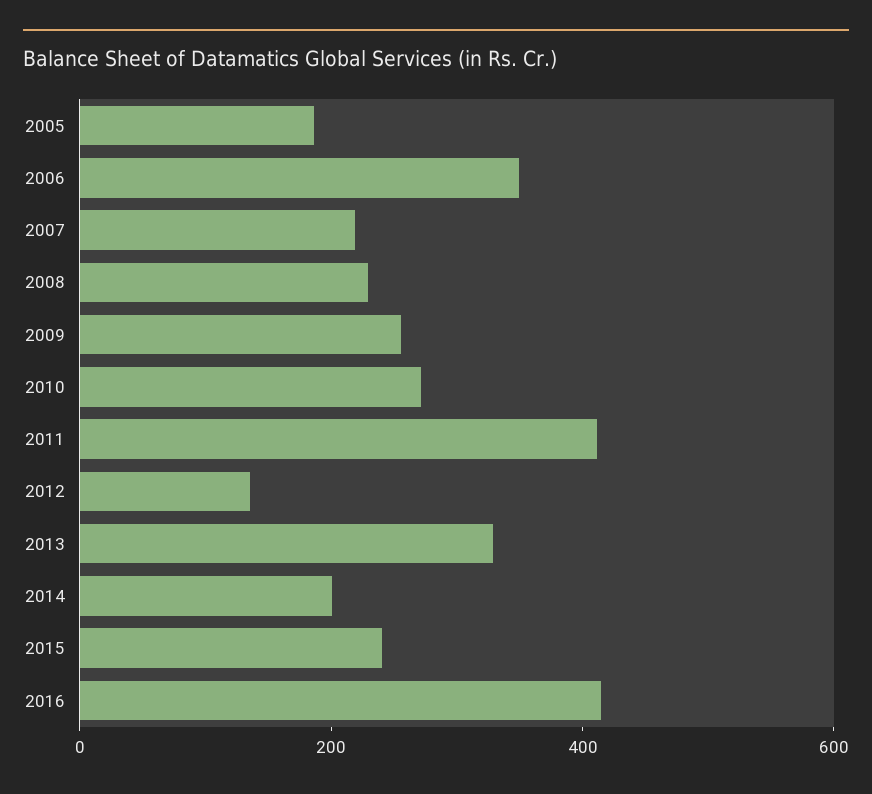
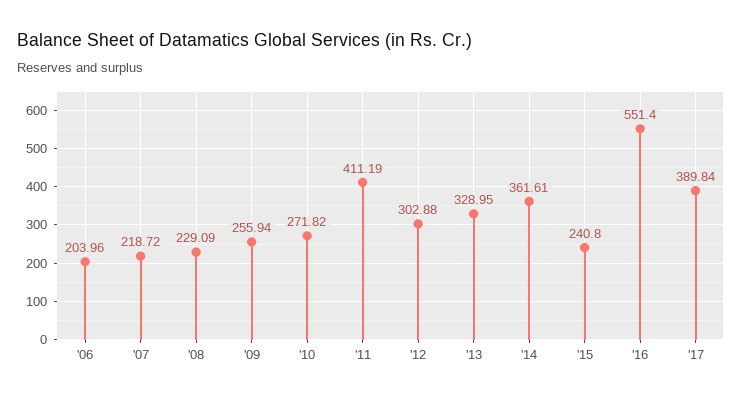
2005: 200 -> none
2006: 350 -> 203.96
2012: 150 -> 302.88
2014: 200 -> 361.61
2016: 400 -> 551.4
'17: none -> 389.84

